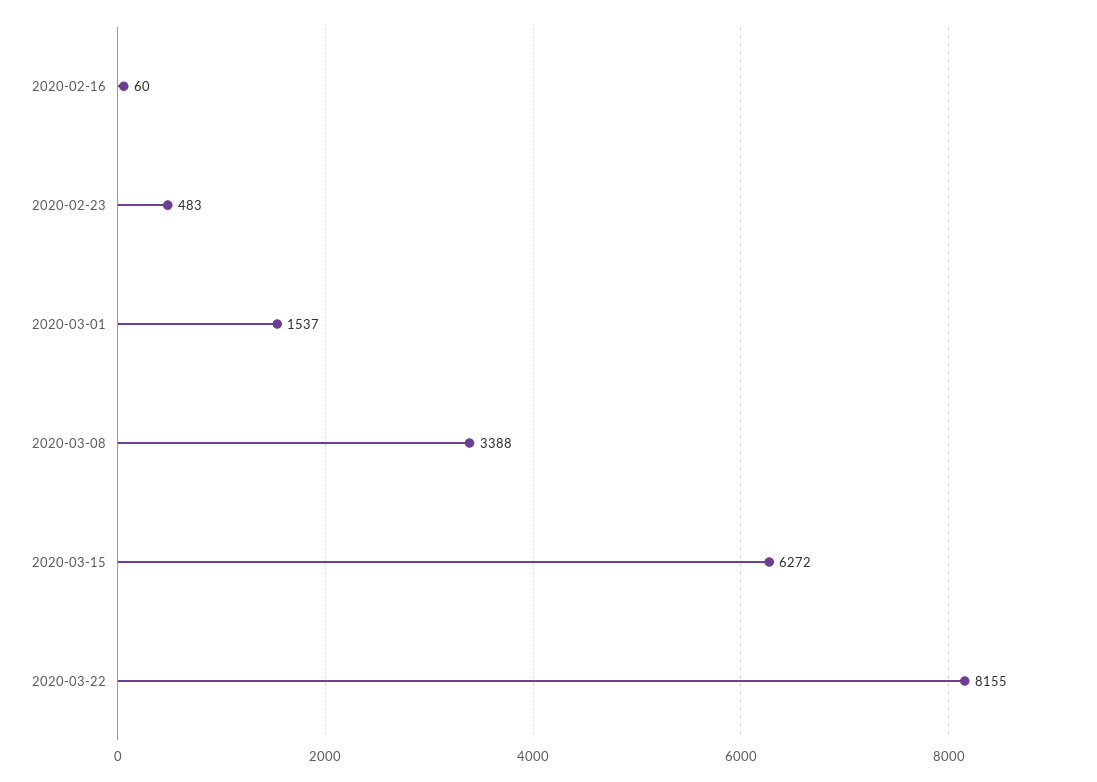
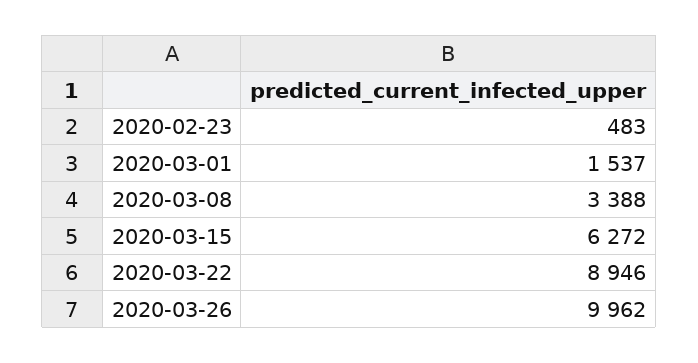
2020-02-16: 60 -> none
2020-03-22: 8155 -> 8946
2020-03-26: none -> 9962

